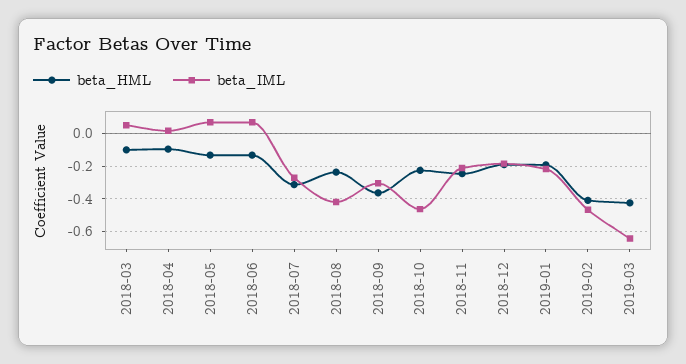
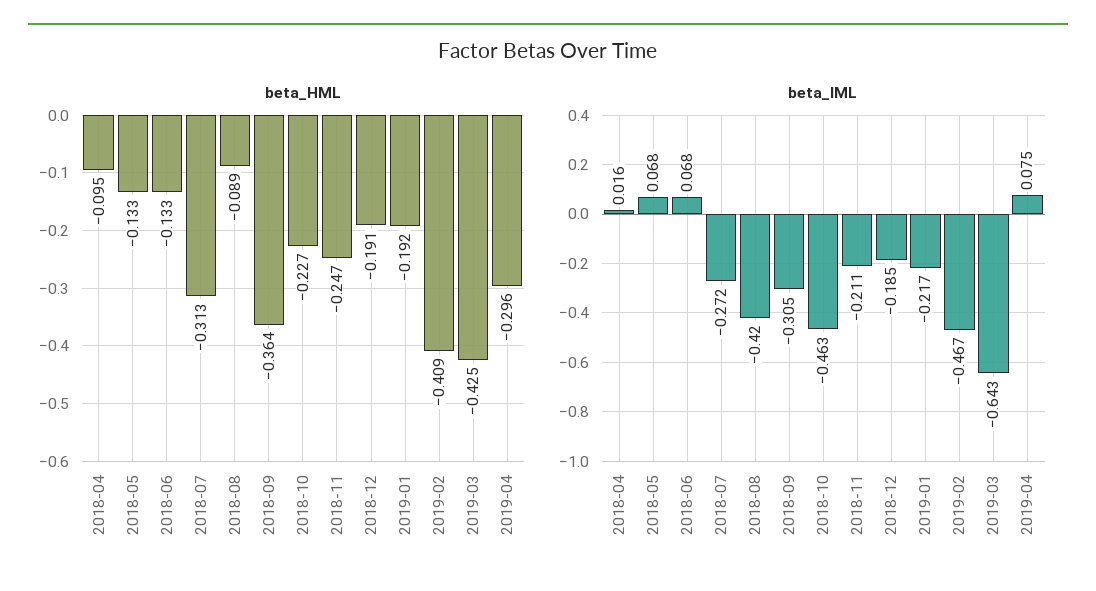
beta_HML, 2018-03: -0.1 -> none
beta_IML, 2018-03: 0.05 -> none
beta_HML, 2018-08: -0.25 -> -0.089
beta_HML, 2019-04: none -> -0.296
beta_IML, 2019-04: none -> 0.075

